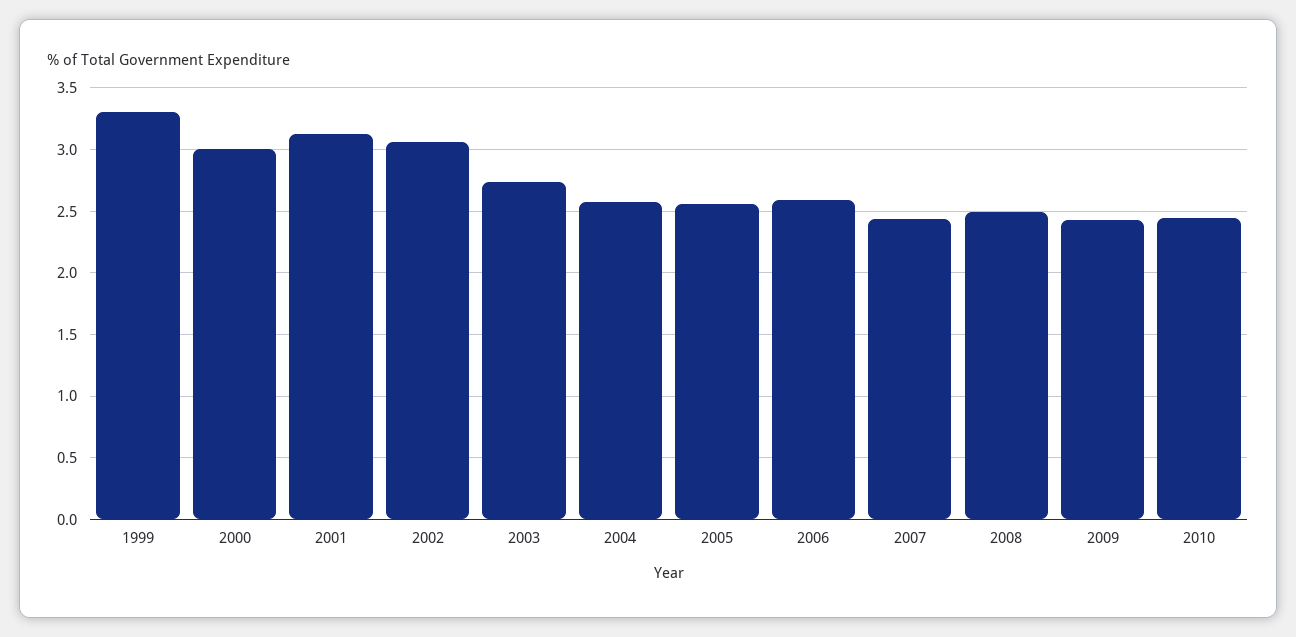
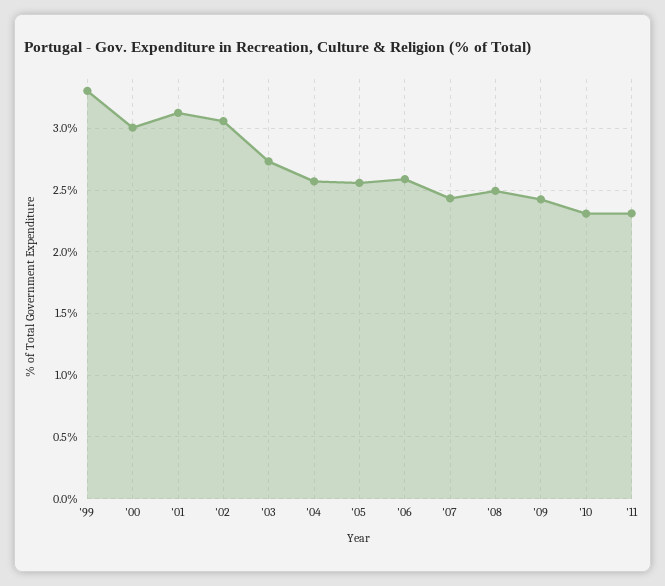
2010: 2.45 -> 2.3
'11: none -> 2.3

